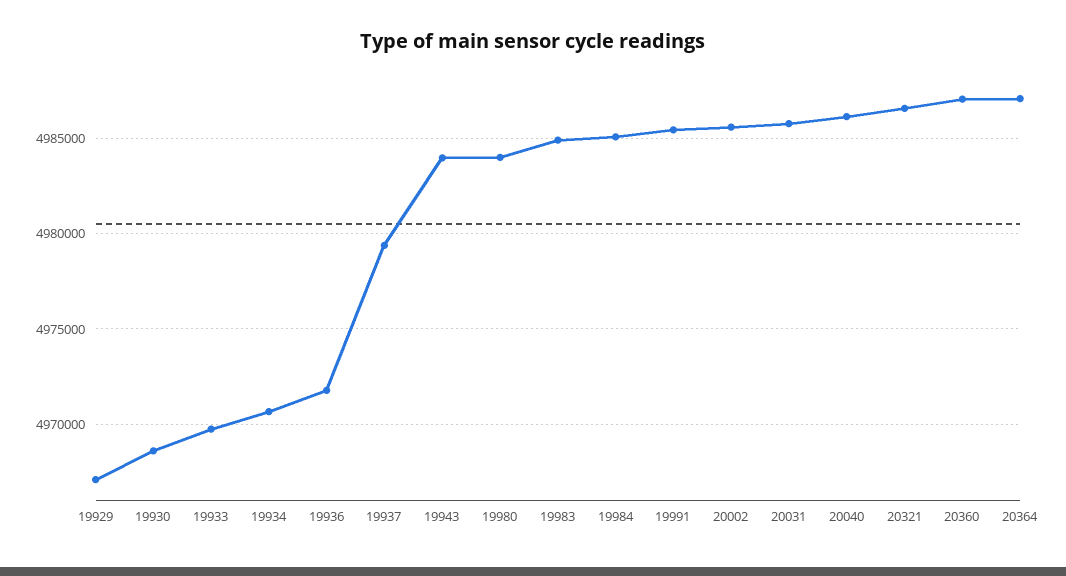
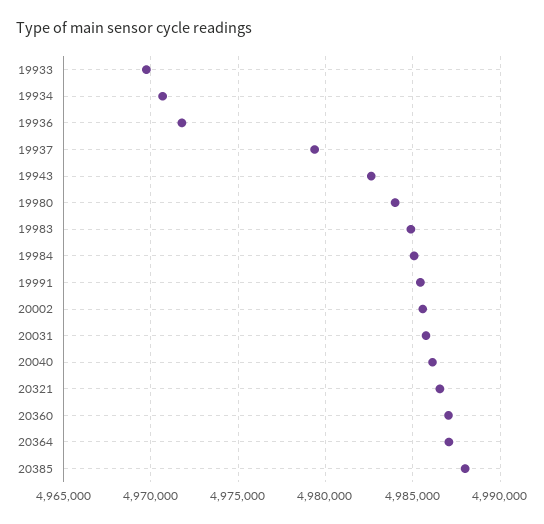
19929: 4967000 -> none
19930: 4968500 -> none
19943: 4984000 -> 4982500
20385: none -> 4988000

